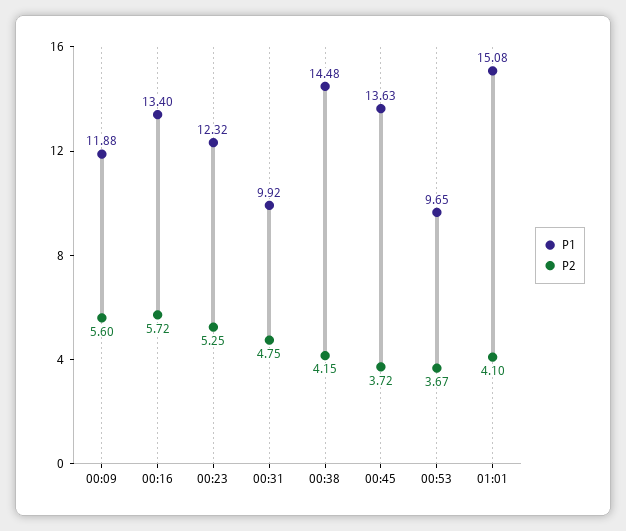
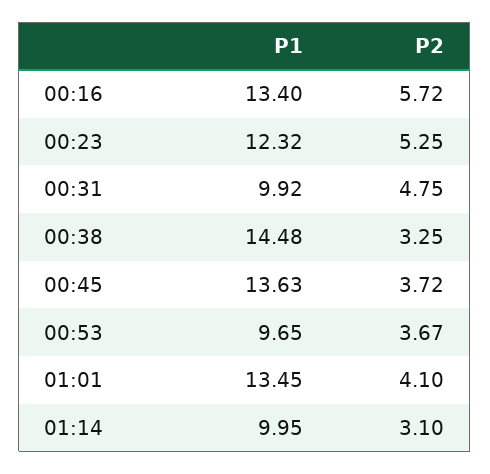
P1, 00:09: 11.88 -> none
P2, 00:09: 5.6 -> none
P2, 00:38: 4.15 -> 3.25
P1, 01:01: 15.08 -> 13.45
P1, 01:14: none -> 9.95
P2, 01:14: none -> 3.1

